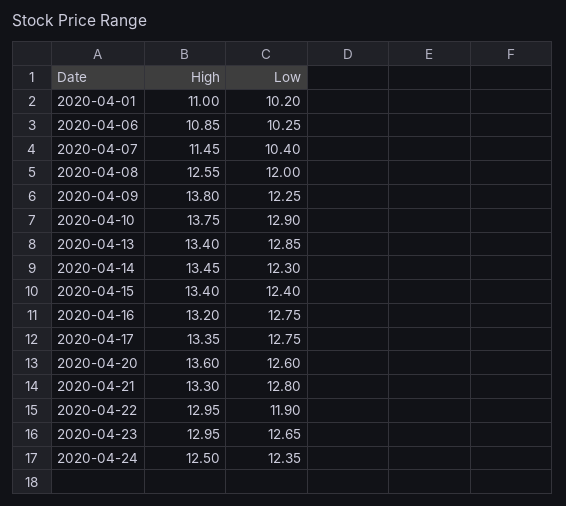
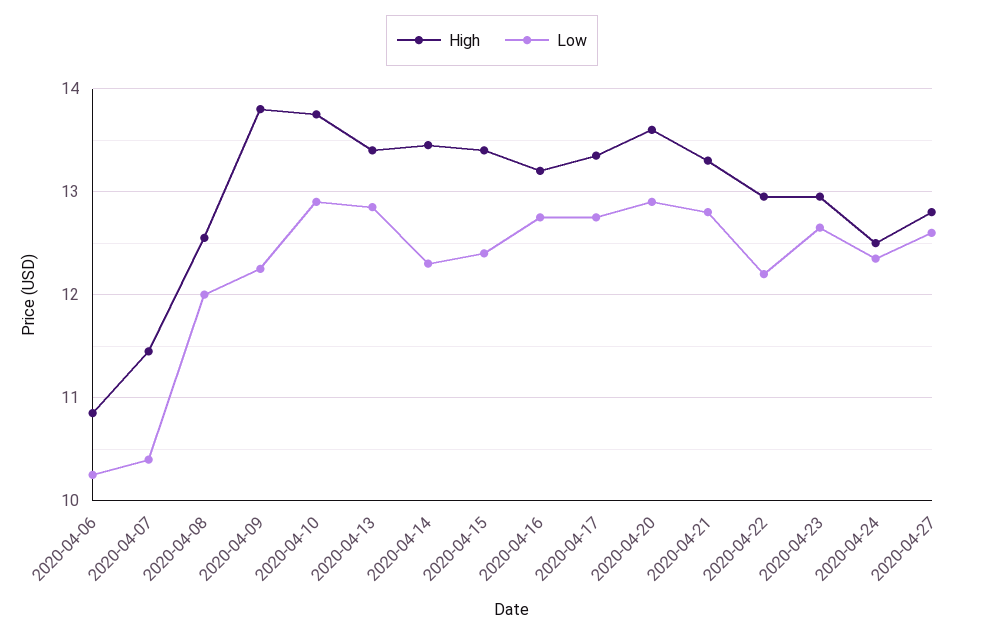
High, 2020-04-01: 11 -> none
Low, 2020-04-01: 10.2 -> none
Low, 2020-04-20: 12.6 -> 12.9
Low, 2020-04-22: 11.9 -> 12.2
High, 2020-04-27: none -> 12.8
Low, 2020-04-27: none -> 12.6

